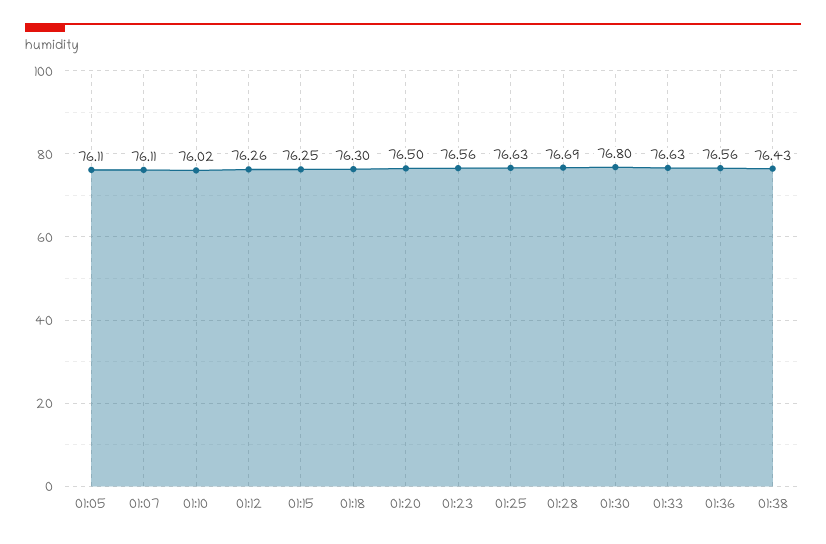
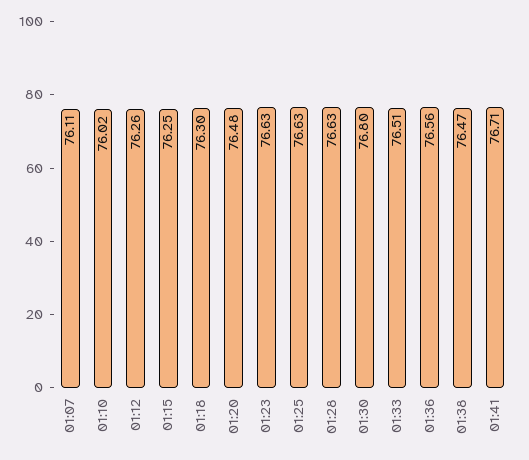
01:05: 76.11 -> none
01:20: 76.5 -> 76.48
01:23: 76.56 -> 76.63
01:28: 76.69 -> 76.63
01:33: 76.63 -> 76.51
01:38: 76.43 -> 76.47
01:41: none -> 76.71

